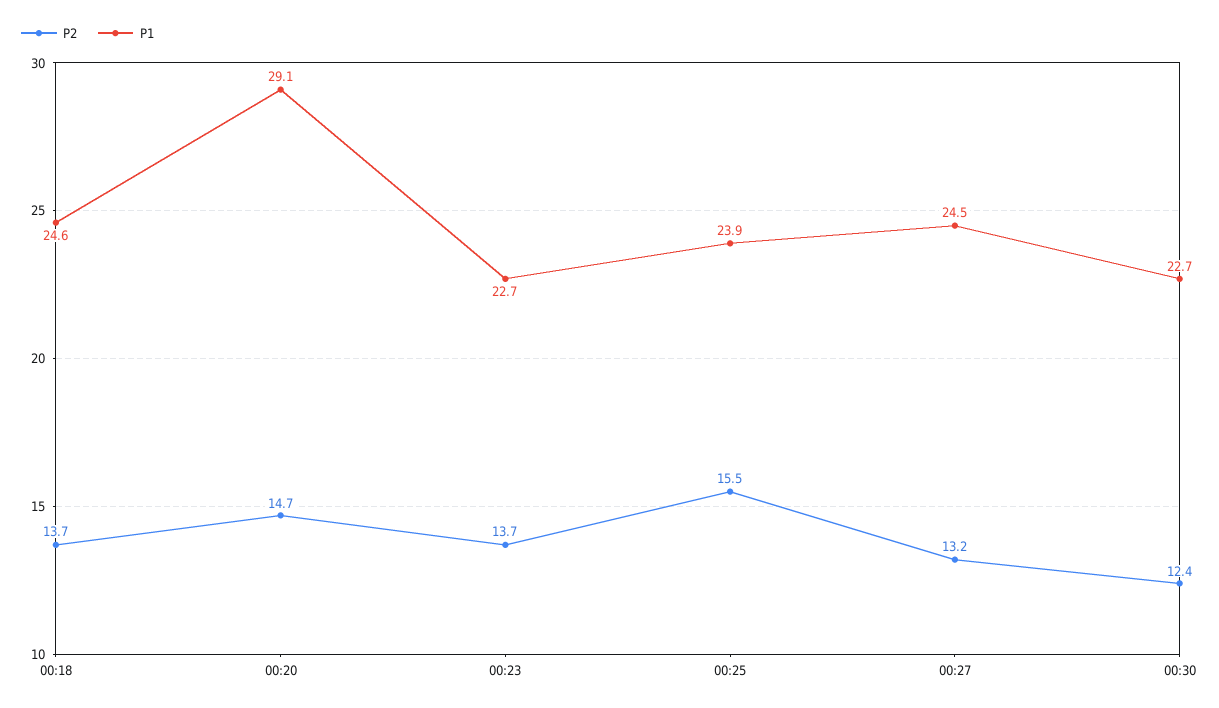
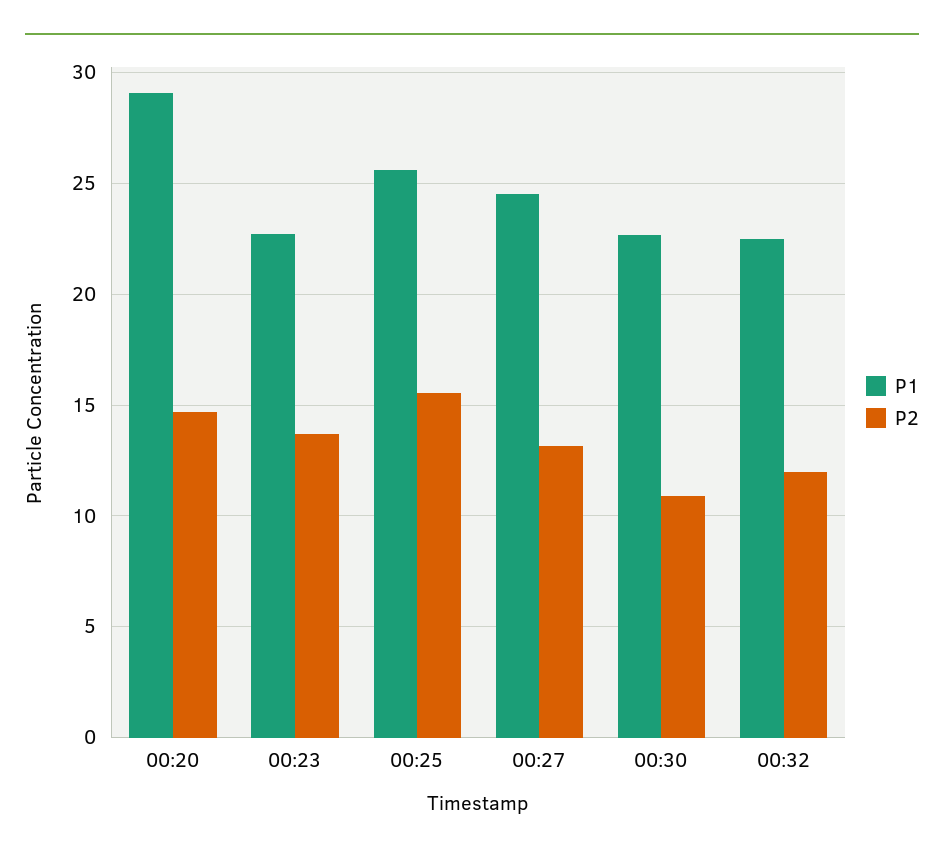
P2, 00:18: 13.7 -> none
P1, 00:18: 24.6 -> none
P1, 00:25: 23.9 -> 25.5
P2, 00:30: 12.4 -> 11
P1, 00:32: none -> 22.5
P2, 00:32: none -> 12

